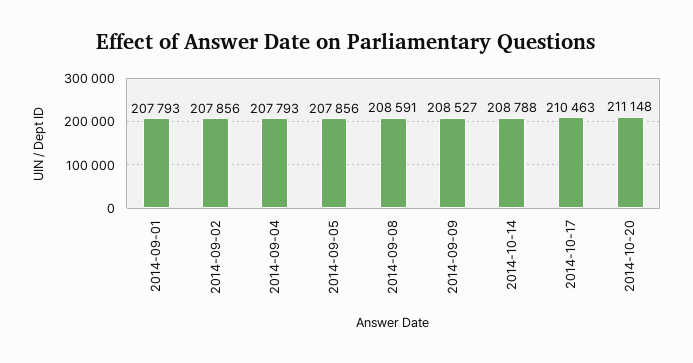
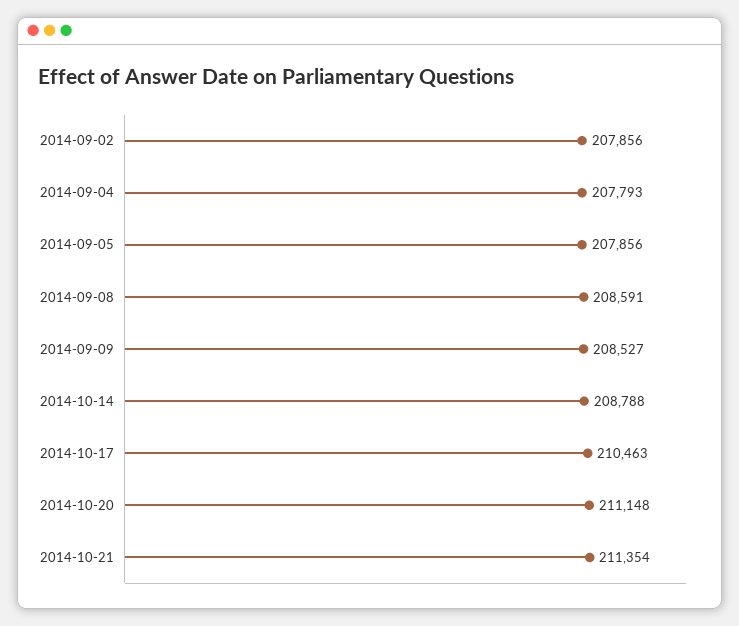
2014-09-01: 207793 -> none
2014-10-21: none -> 211354

